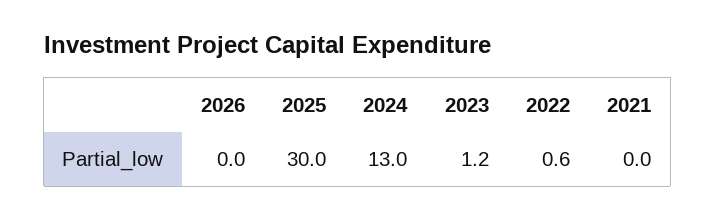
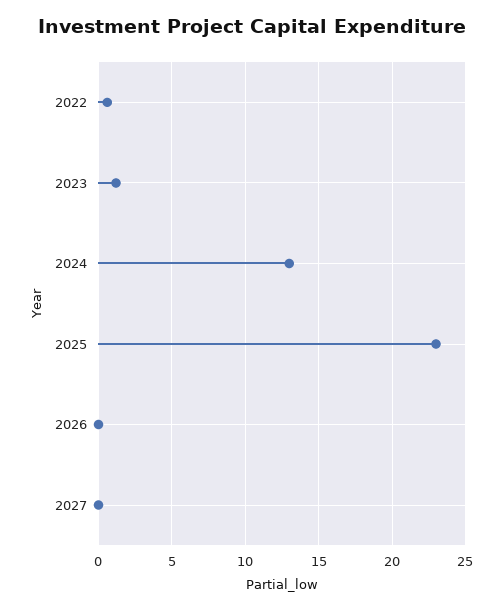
2025: 30 -> 23
2021: 0 -> none
2027: none -> 0

